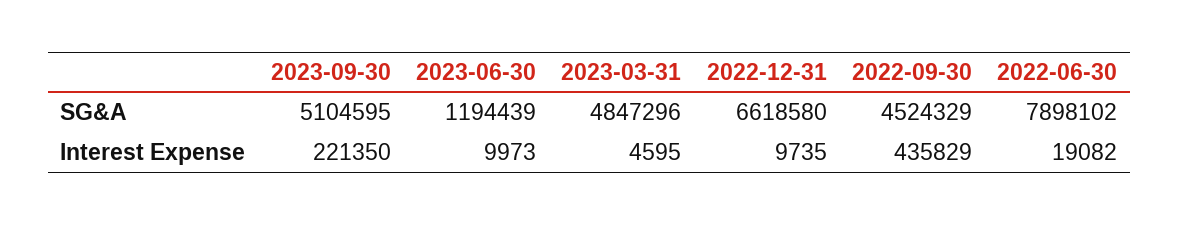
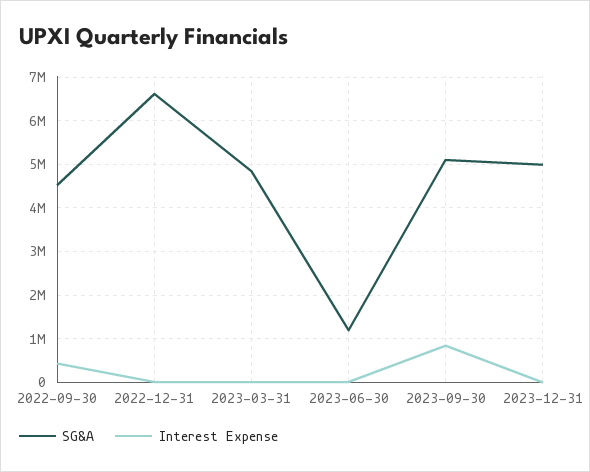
SG&A, 2022-06-30: 7898102 -> none
Interest Expense, 2023-09-30: 221350 -> 800000
Interest Expense, 2022-06-30: 19082 -> none
SG&A, 2023-12-31: none -> 5000000
Interest Expense, 2023-12-31: none -> 0

